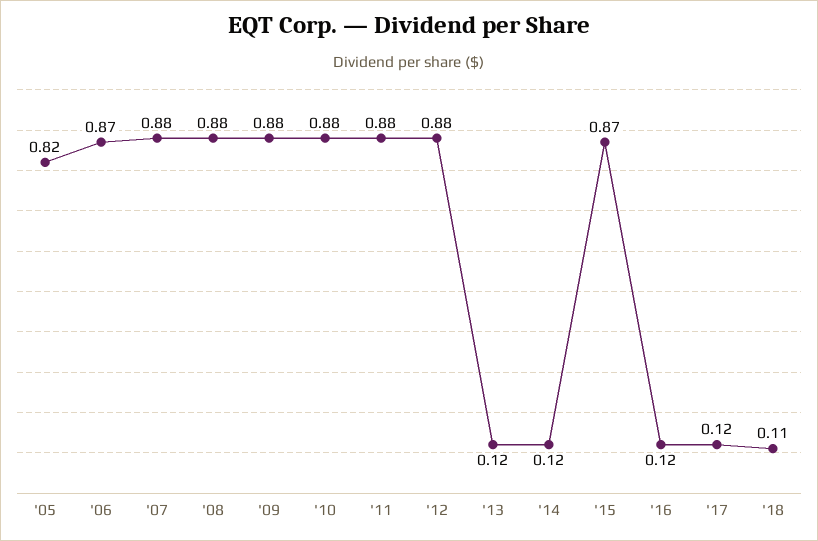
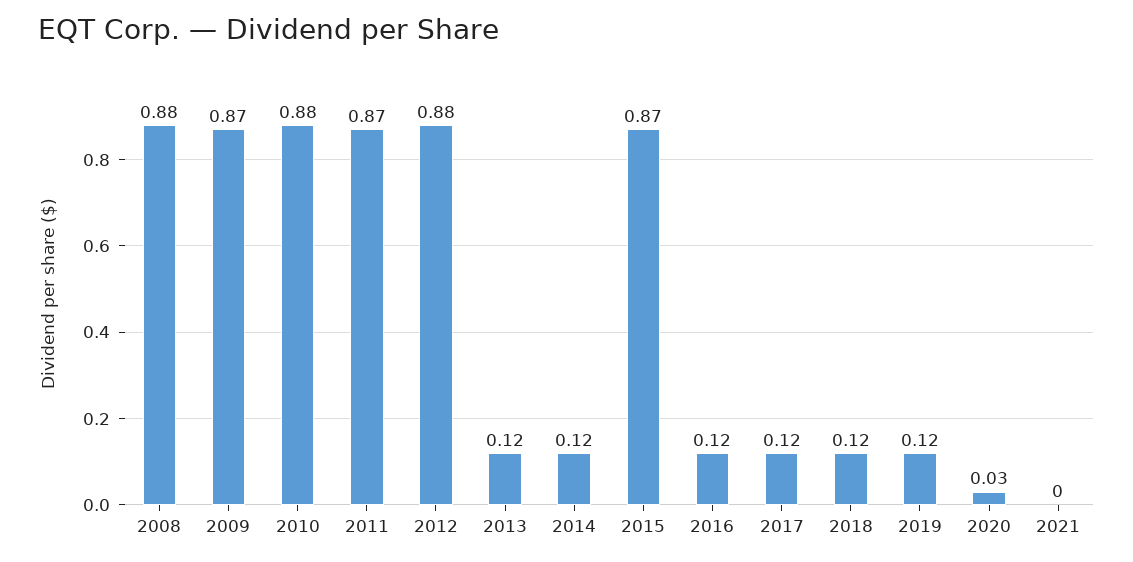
'05: 0.82 -> none
'06: 0.87 -> none
'07: 0.88 -> none
'09: 0.88 -> 0.87
'11: 0.88 -> 0.87
'18: 0.11 -> 0.12
2019: none -> 0.12
2020: none -> 0.03
2021: none -> 0

